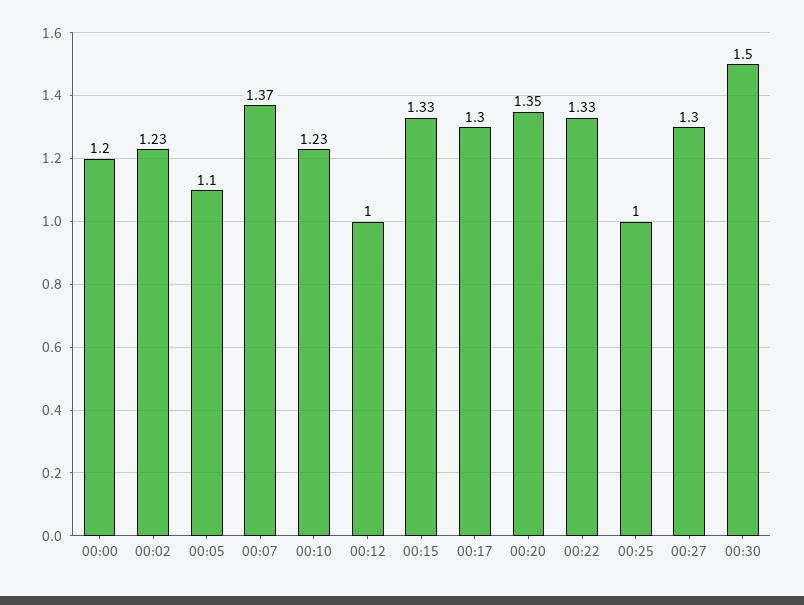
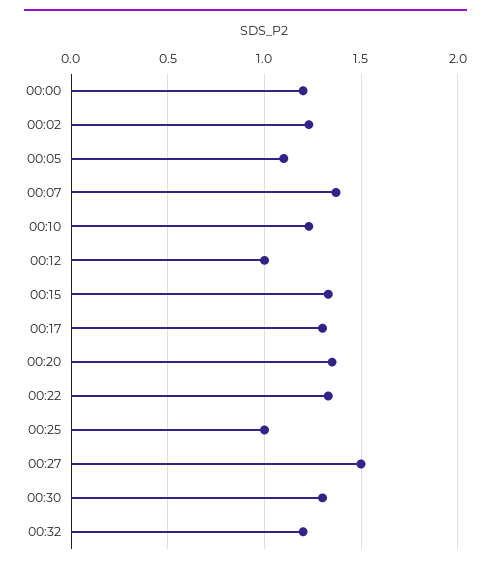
00:27: 1.3 -> 1.5
00:30: 1.5 -> 1.3
00:32: none -> 1.2

